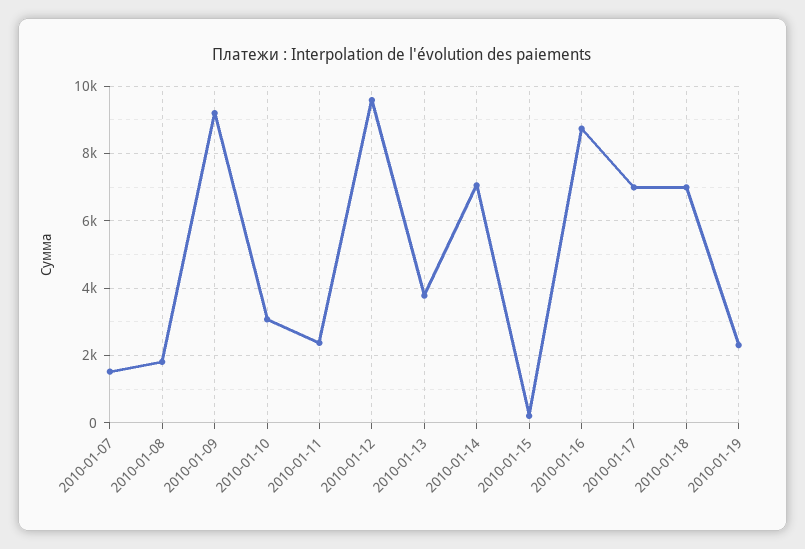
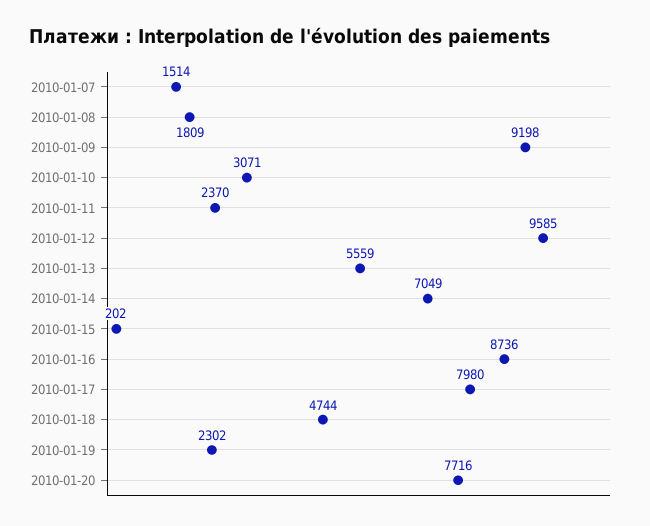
2010-01-13: 3800 -> 5559
2010-01-17: 7000 -> 7980
2010-01-18: 7000 -> 4744
2010-01-20: none -> 7716

